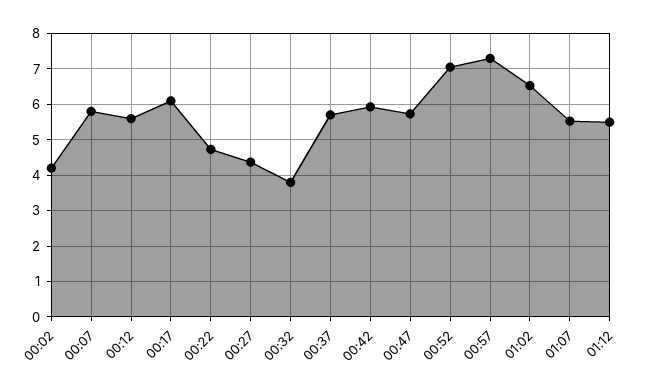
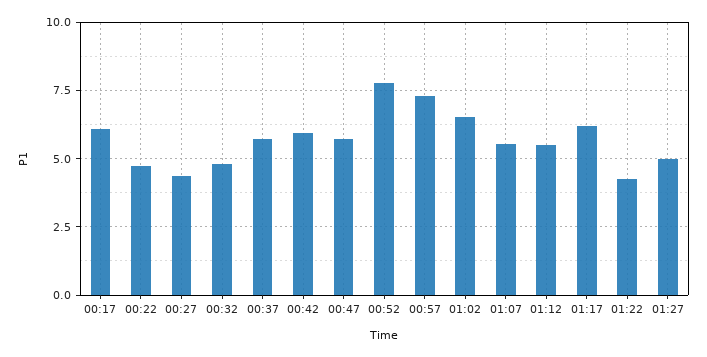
00:02: 4.2 -> none
00:07: 5.8 -> none
00:12: 5.6 -> none
00:32: 3.8 -> 4.75
00:52: 7 -> 7.75
01:17: none -> 6.25
01:22: none -> 4.25
01:27: none -> 5

